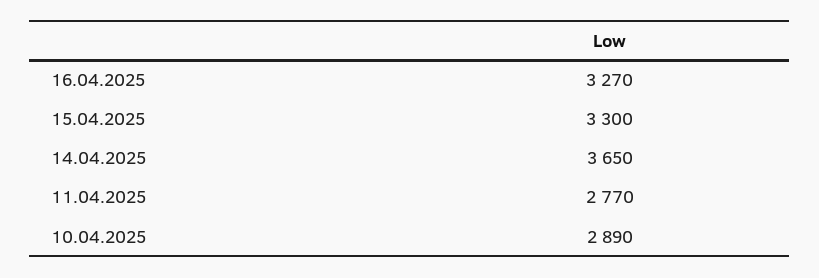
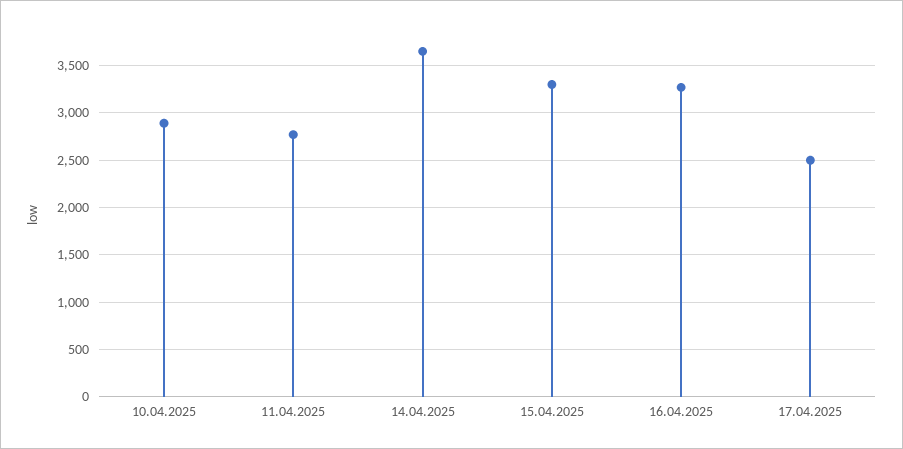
17.04.2025: none -> 2500

